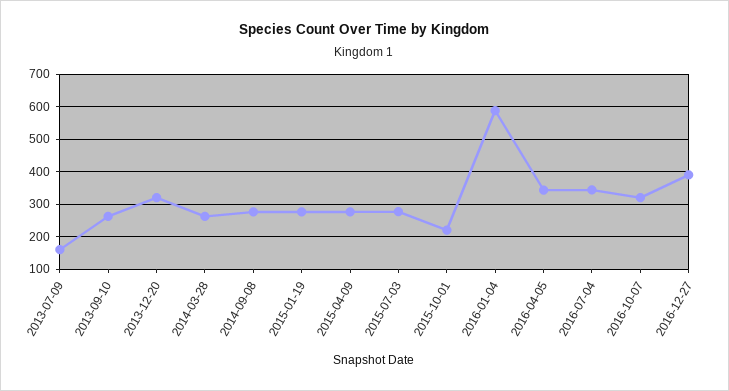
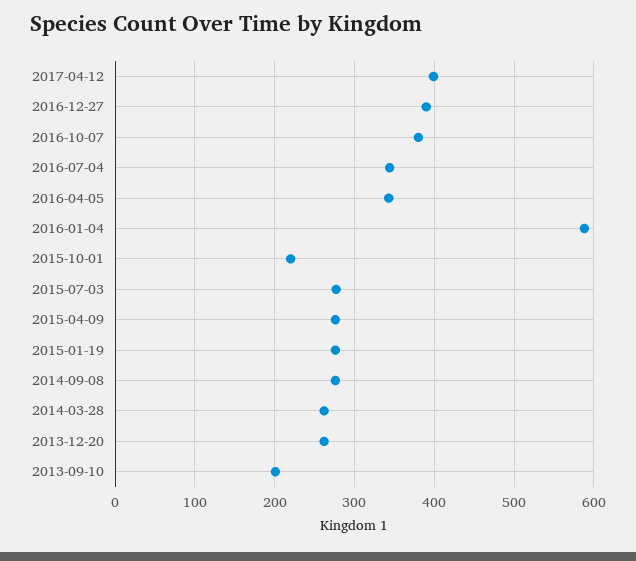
2013-07-09: 160 -> none
2013-09-10: 260 -> 200
2013-12-20: 320 -> 260
2016-10-07: 320 -> 380
2017-04-12: none -> 400

